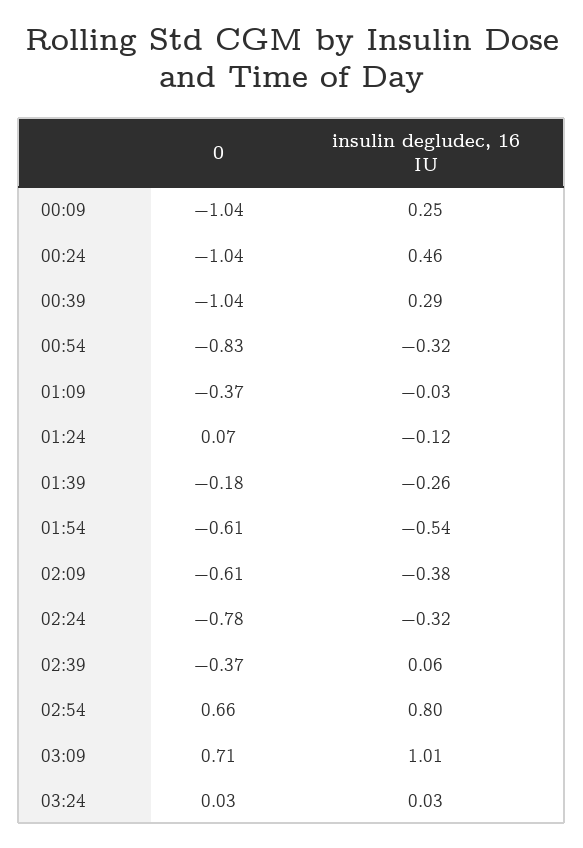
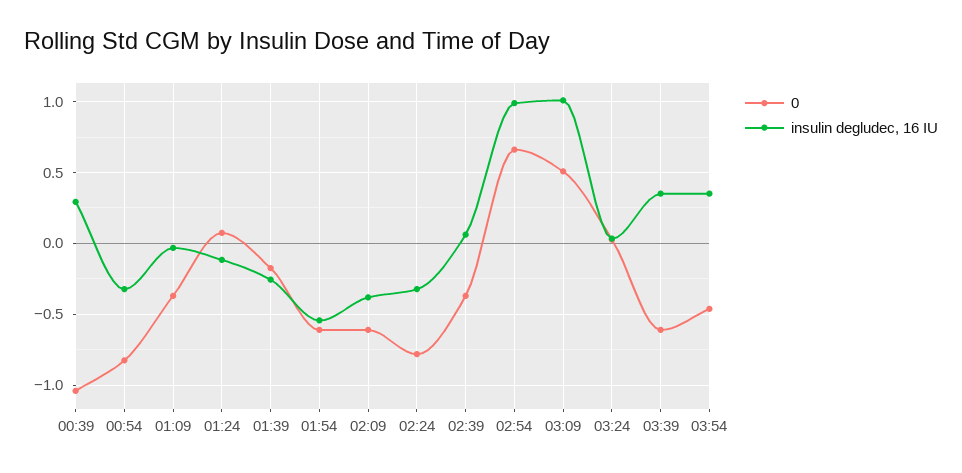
0, 00:09: -1.04 -> none
insulin degludec, 16 IU, 00:09: 0.25 -> none
0, 00:24: -1.04 -> none
insulin degludec, 16 IU, 00:24: 0.46 -> none
insulin degludec, 16 IU, 02:54: 0.8 -> 1
0, 03:09: 0.71 -> 0.5
0, 03:39: none -> -0.6
insulin degludec, 16 IU, 03:39: none -> 0.35
0, 03:54: none -> -0.45
insulin degludec, 16 IU, 03:54: none -> 0.35

